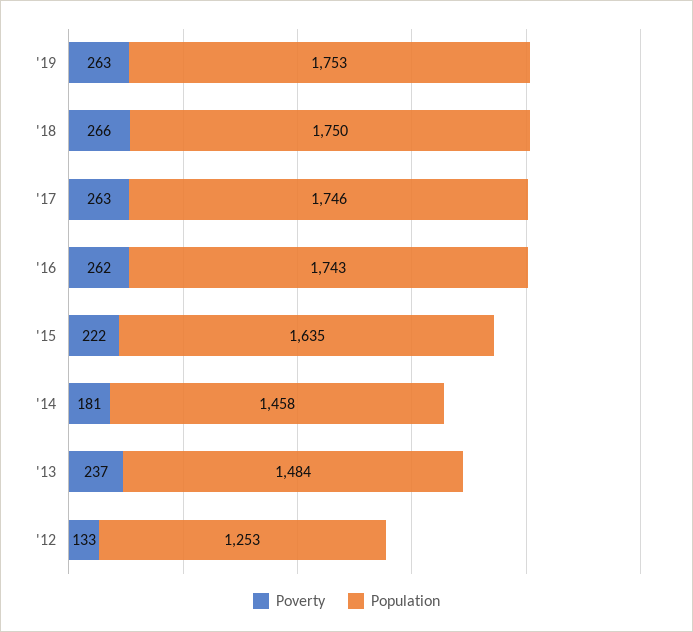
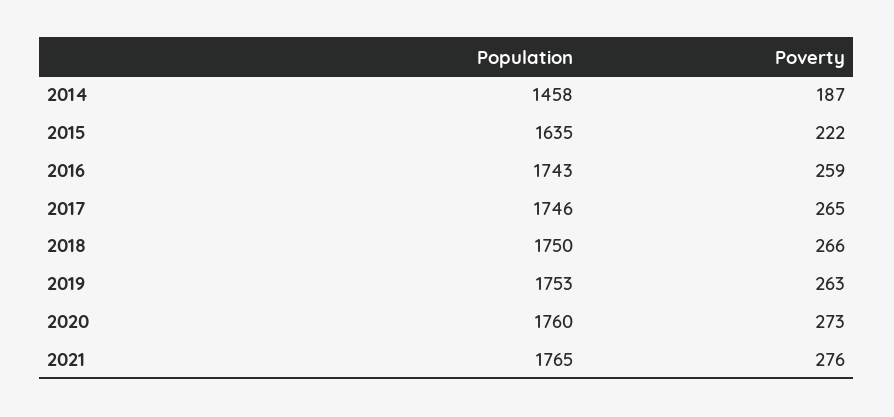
Poverty, '17: 263 -> 265
Poverty, '16: 262 -> 259
Poverty, '14: 181 -> 187
Poverty, '13: 237 -> none
Population, '13: 1484 -> none
Poverty, '12: 133 -> none
Population, '12: 1253 -> none
Population, 2020: none -> 1760
Poverty, 2020: none -> 273
Population, 2021: none -> 1765
Poverty, 2021: none -> 276

